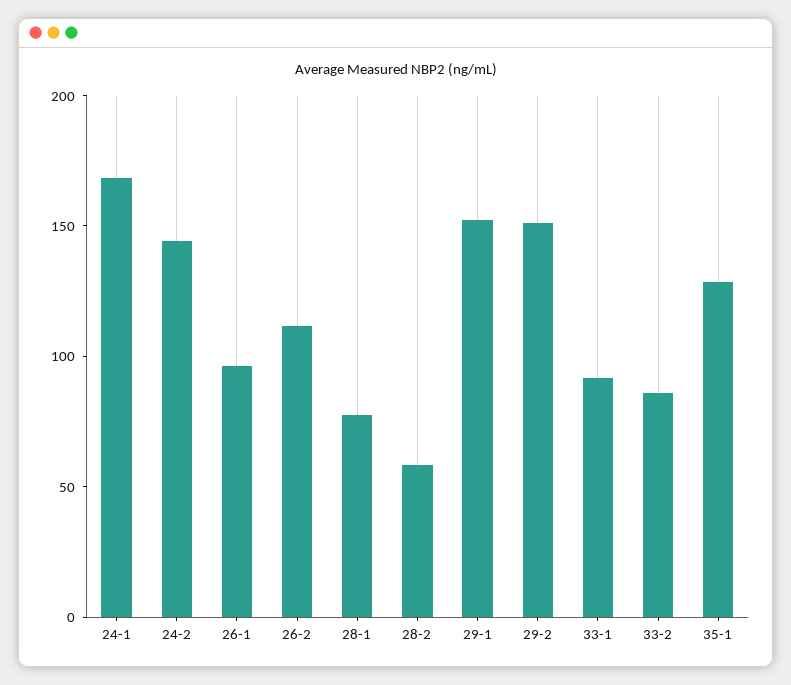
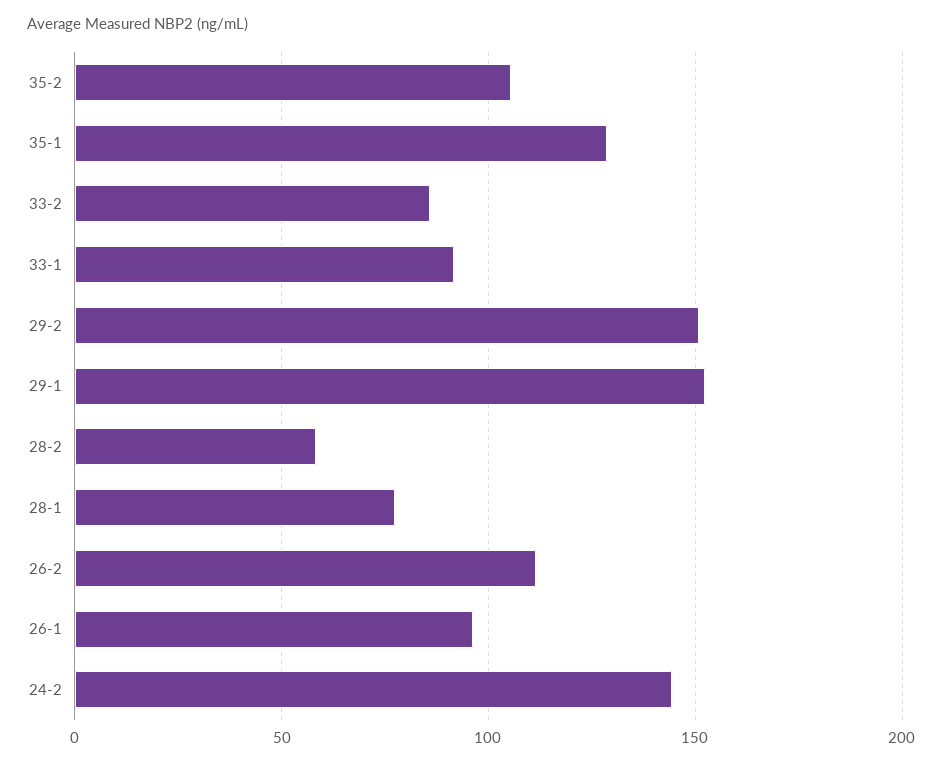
24-1: 170 -> none
35-2: none -> 105

